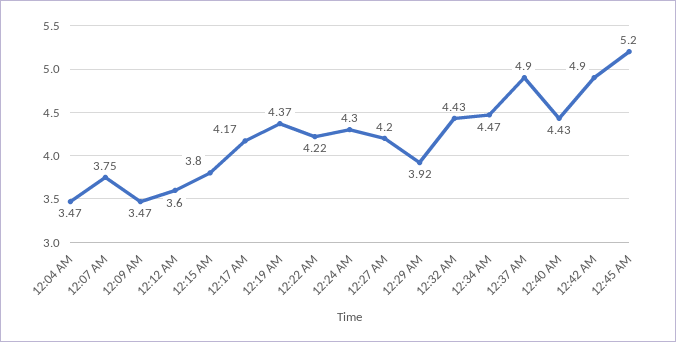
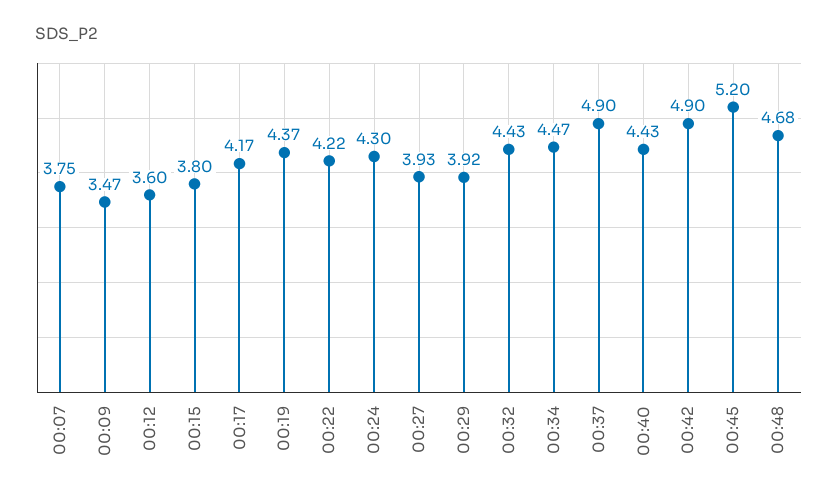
12:04 AM: 3.47 -> none
12:27 AM: 4.2 -> 3.93
00:48: none -> 4.68

